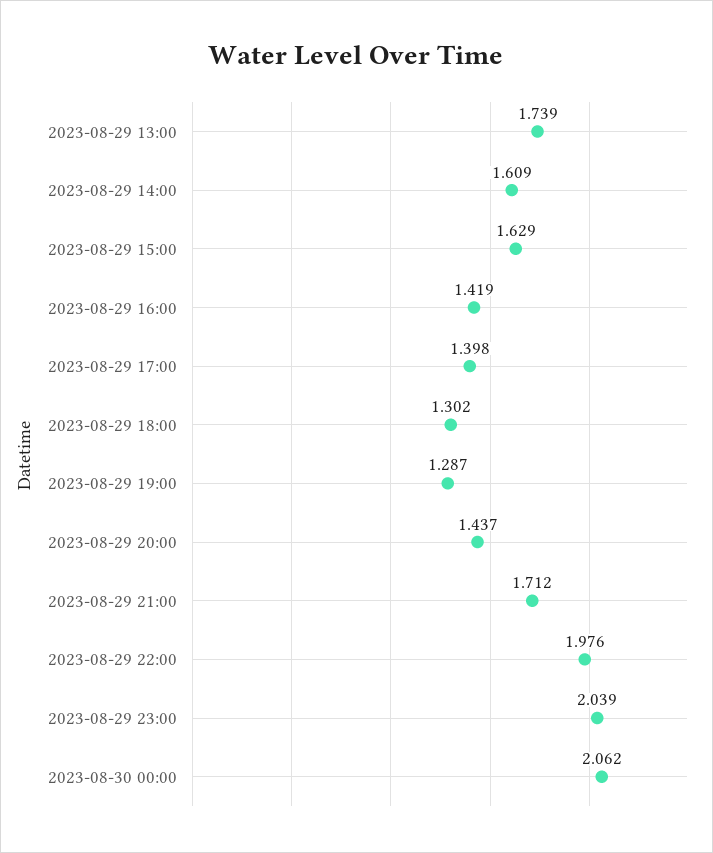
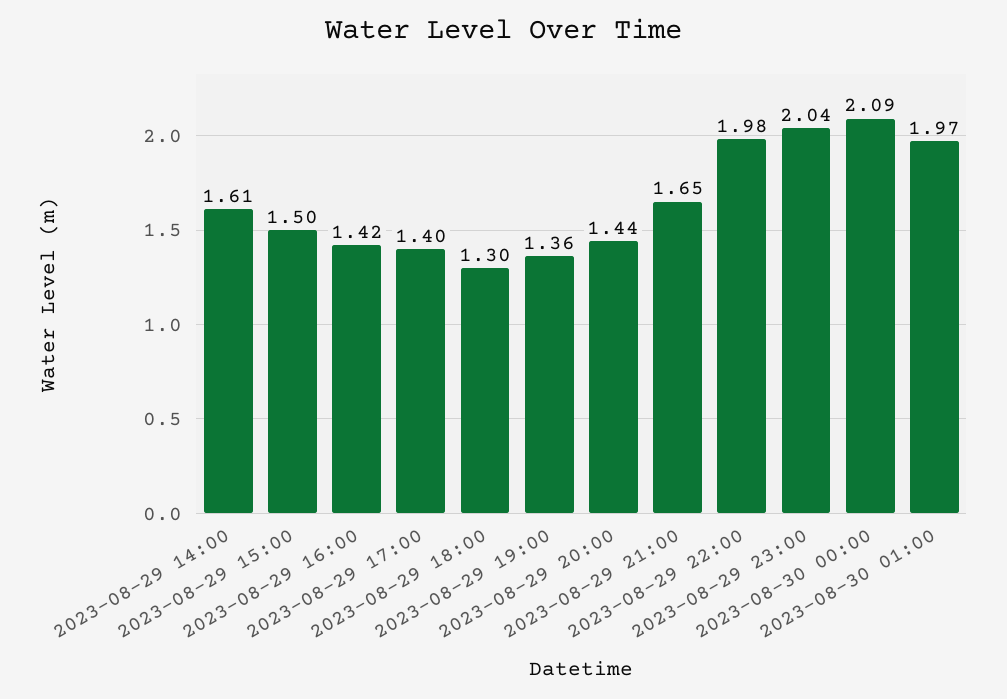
2023-08-29 13:00: 1.739 -> none
2023-08-29 15:00: 1.629 -> 1.5
2023-08-29 19:00: 1.287 -> 1.36
2023-08-29 21:00: 1.712 -> 1.65
2023-08-30 00:00: 2.062 -> 2.09
2023-08-30 01:00: none -> 1.97

